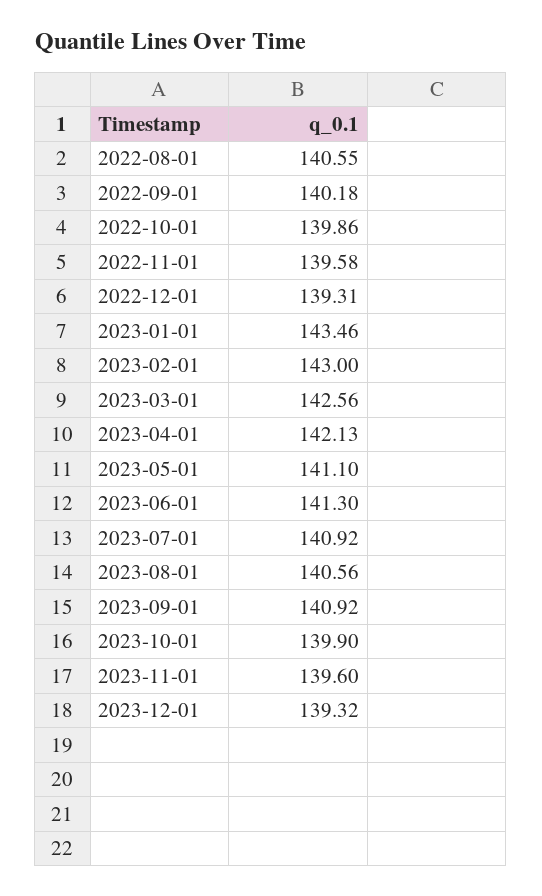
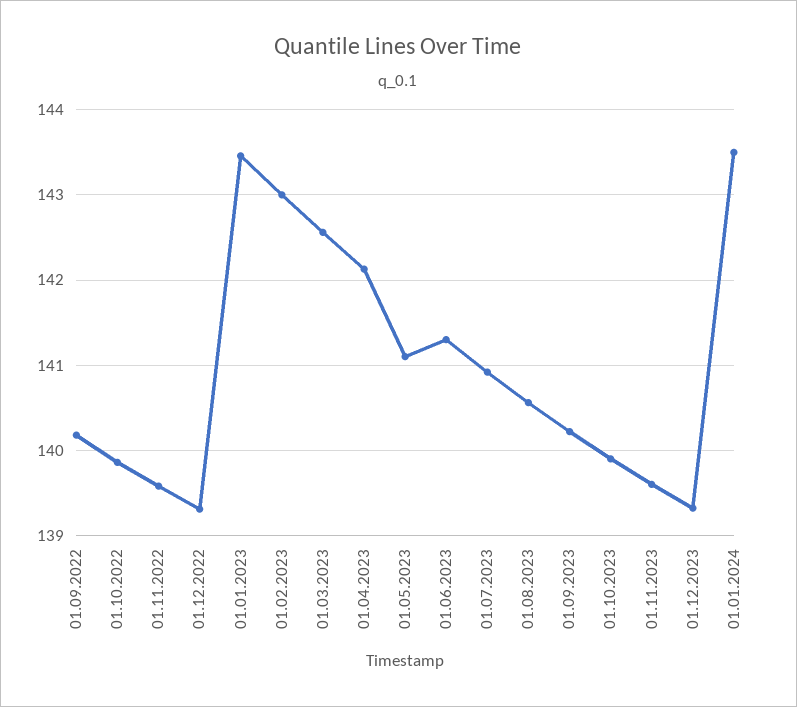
2022-08-01: 140.55 -> none
2023-09-01: 140.92 -> 140.2
01.01.2024: none -> 143.5

